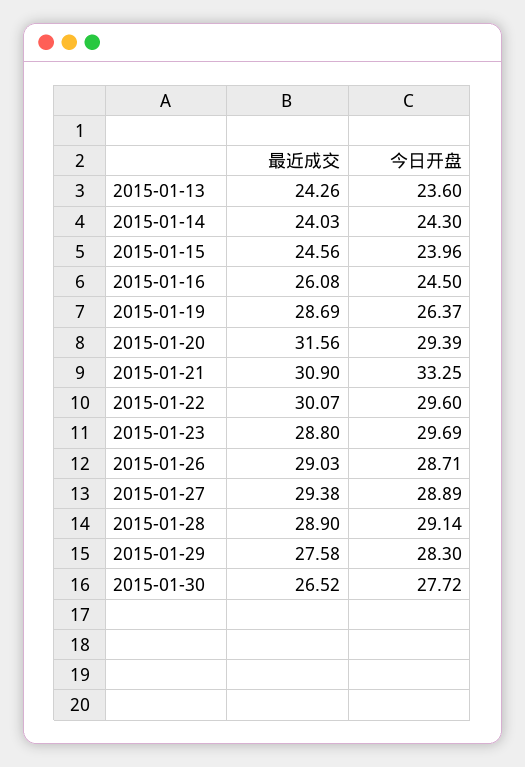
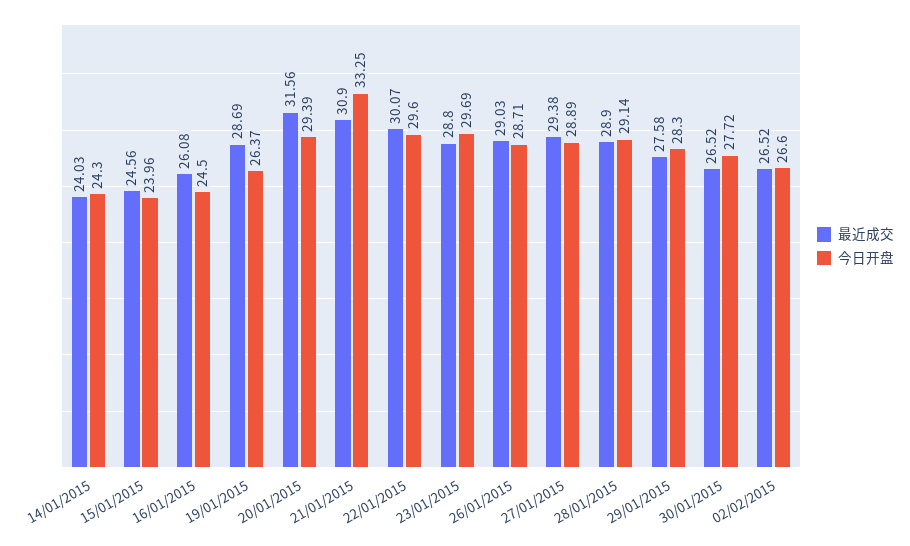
最近成交, 2015-01-13: 24.26 -> none
今日开盘, 2015-01-13: 23.6 -> none
最近成交, 02/02/2015: none -> 26.52
今日开盘, 02/02/2015: none -> 26.6

